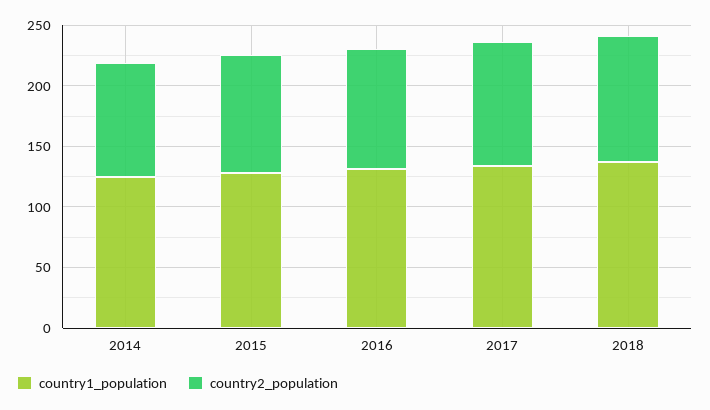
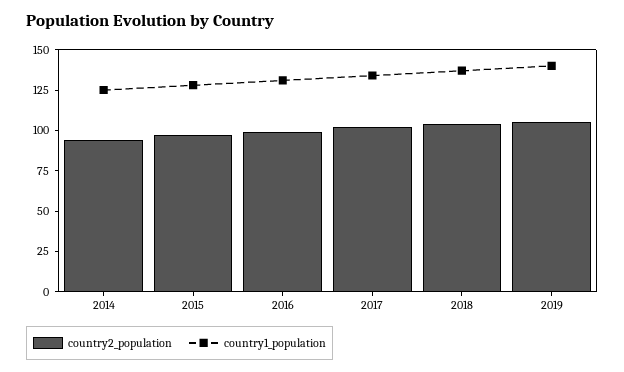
country2_population, 2019: none -> 105
country1_population, 2019: none -> 140

